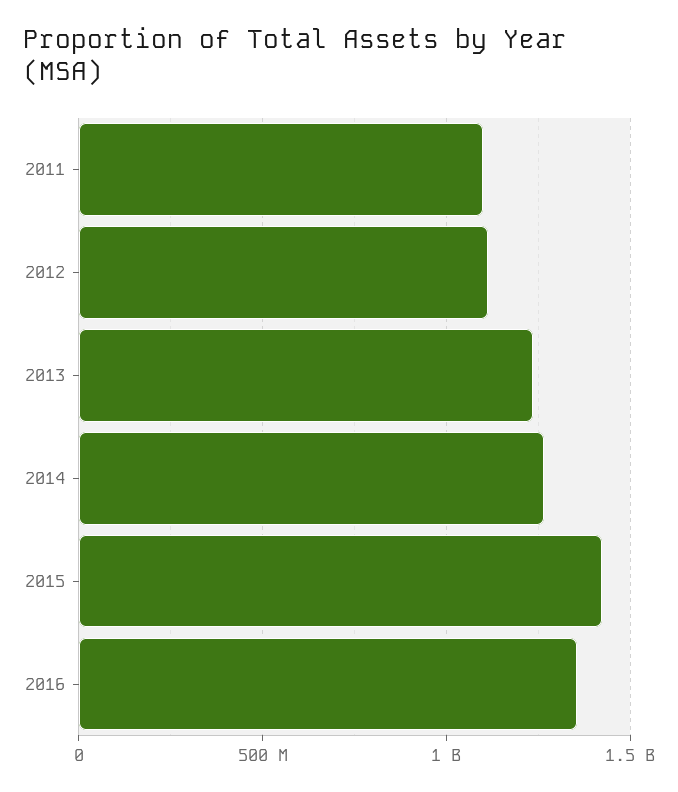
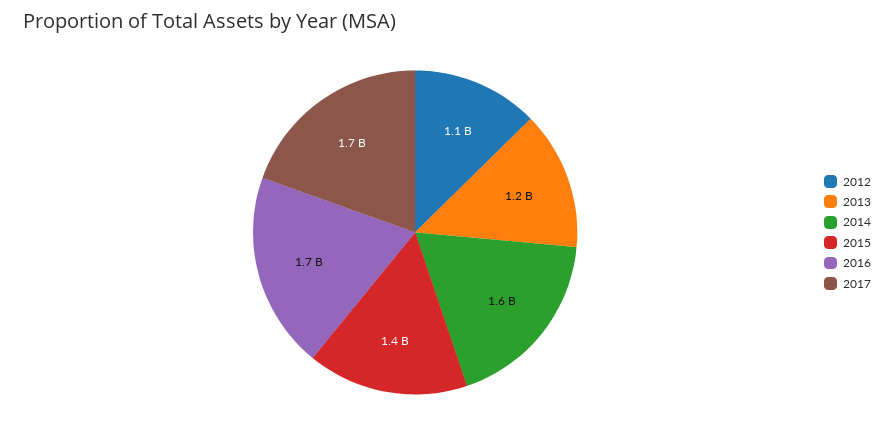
2011: 1100000000 -> none
2014: 1250000000 -> 1600000000
2016: 1350000000 -> 1700000000
2017: none -> 1700000000

